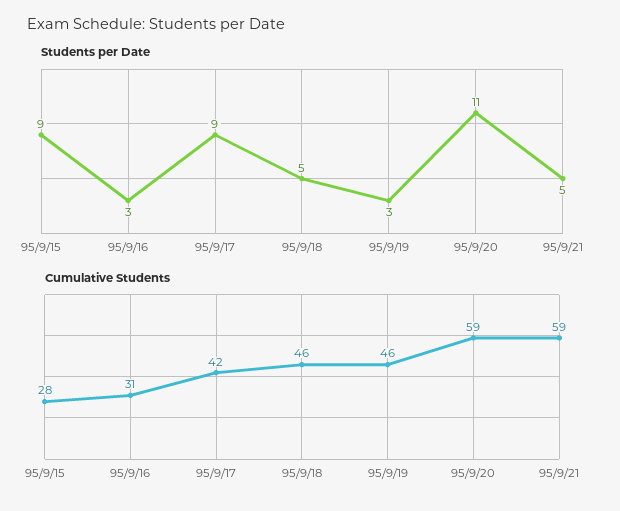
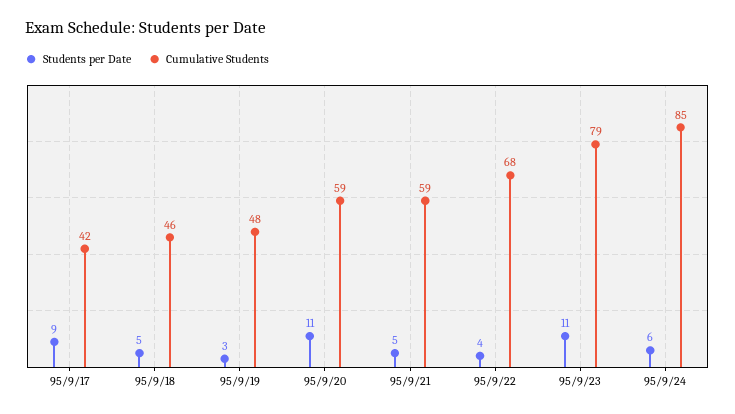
Students per Date, 95/9/15: 9 -> none
Students per Date, 95/9/16: 3 -> none
Cumulative Students, 95/9/15: 28 -> none
Cumulative Students, 95/9/16: 31 -> none
Cumulative Students, 95/9/19: 46 -> 48
Students per Date, 95/9/22: none -> 4
Cumulative Students, 95/9/22: none -> 68
Students per Date, 95/9/23: none -> 11
Cumulative Students, 95/9/23: none -> 79
Students per Date, 95/9/24: none -> 6
Cumulative Students, 95/9/24: none -> 85

